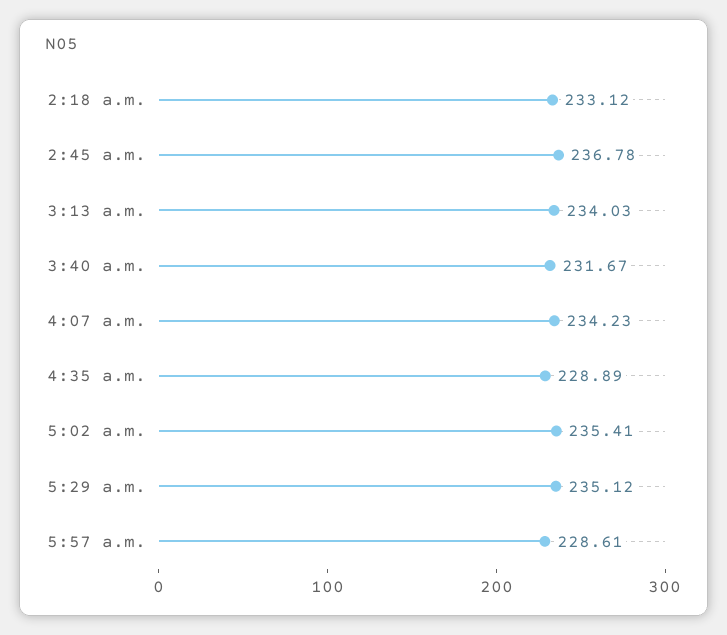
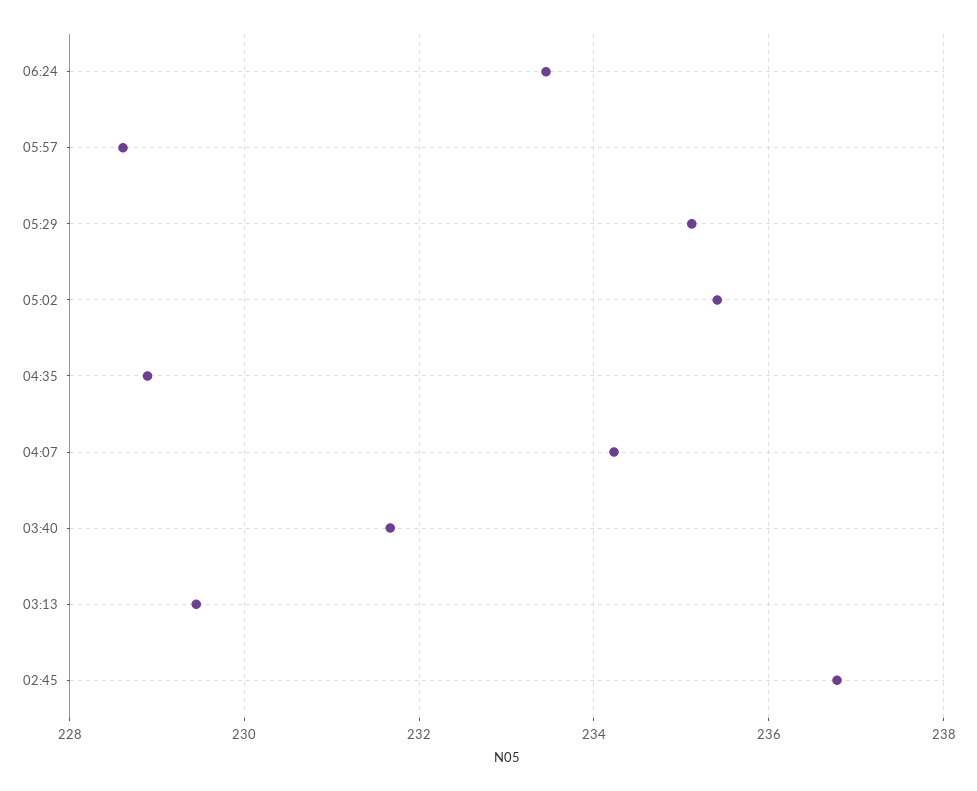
2:18 a.m.: 233.12 -> none
3:13 a.m.: 234.03 -> 229.4
06:24: none -> 233.4

